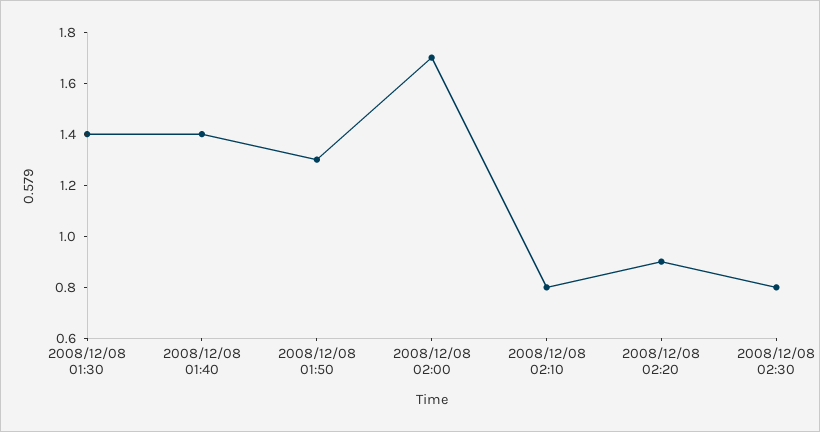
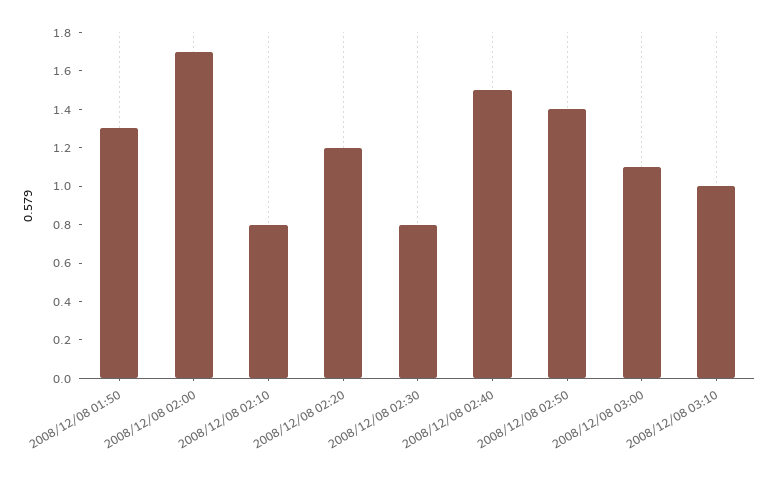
2008/12/08 01:30: 1.4 -> none
2008/12/08 01:40: 1.4 -> none
2008/12/08 02:20: 0.9 -> 1.2
2008/12/08 02:40: none -> 1.5
2008/12/08 02:50: none -> 1.4
2008/12/08 03:00: none -> 1.1
2008/12/08 03:10: none -> 1

